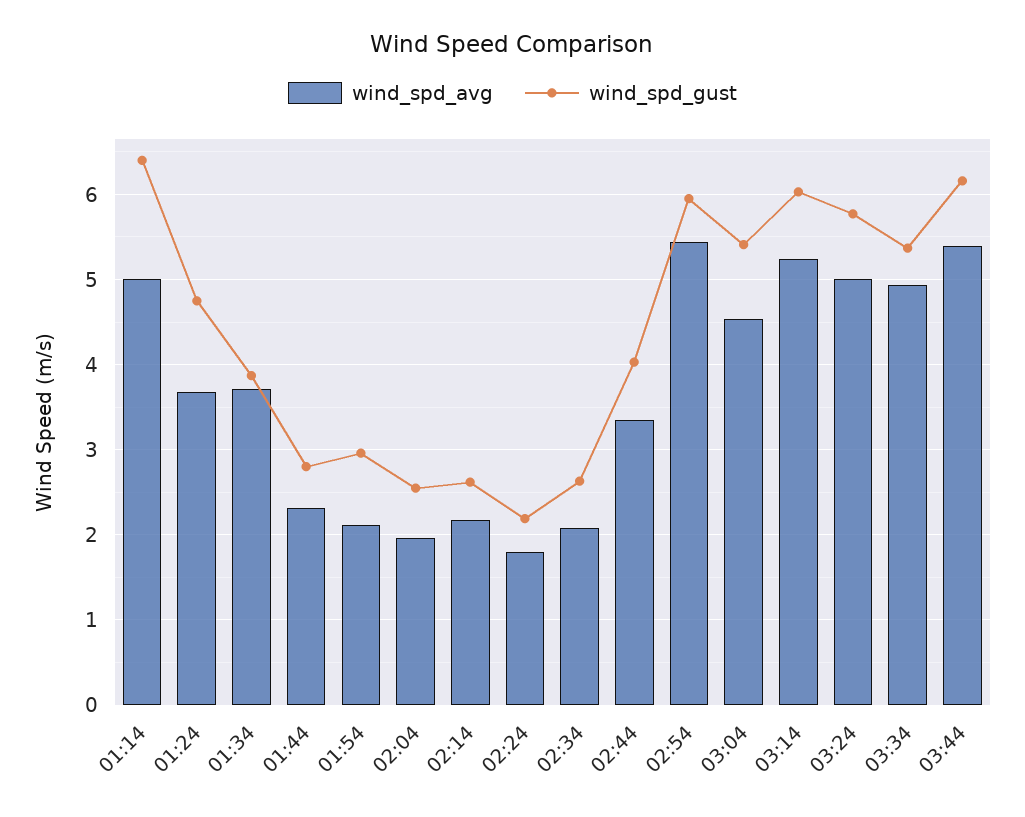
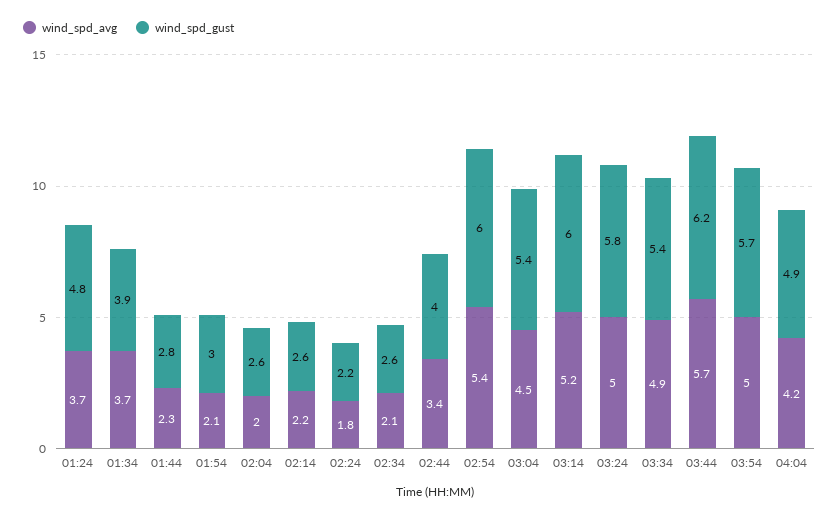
wind_spd_avg, 01:14: 5 -> none
wind_spd_gust, 01:14: 6.4 -> none
wind_spd_avg, 03:44: 5.4 -> 5.7
wind_spd_avg, 03:54: none -> 5
wind_spd_gust, 03:54: none -> 5.7
wind_spd_avg, 04:04: none -> 4.2
wind_spd_gust, 04:04: none -> 4.9

